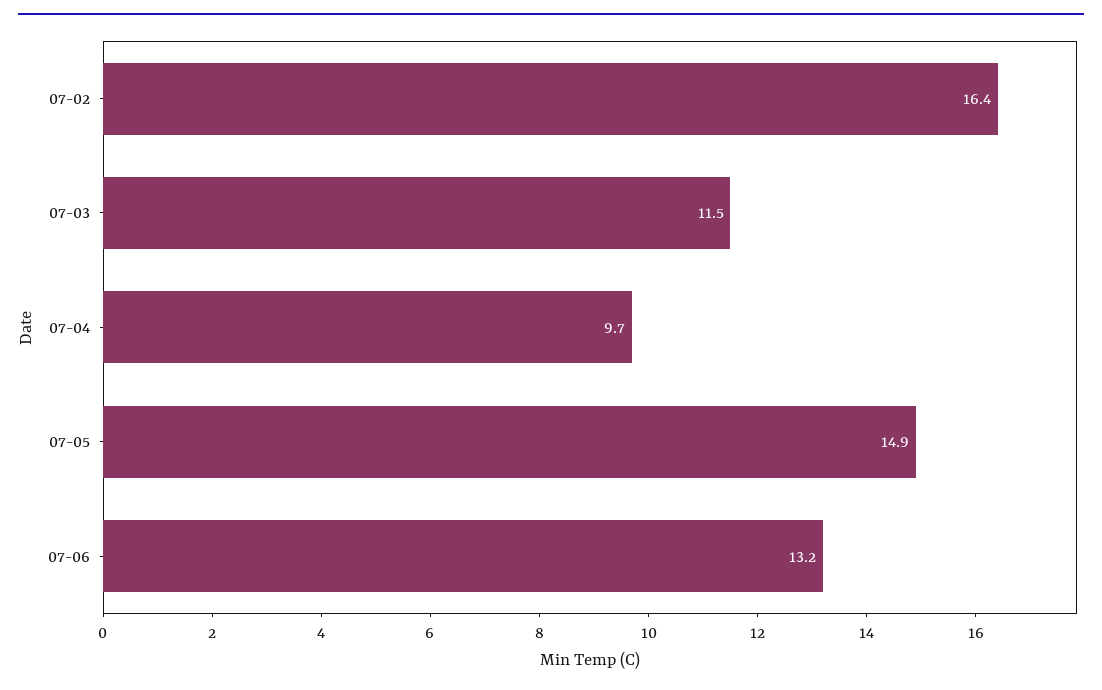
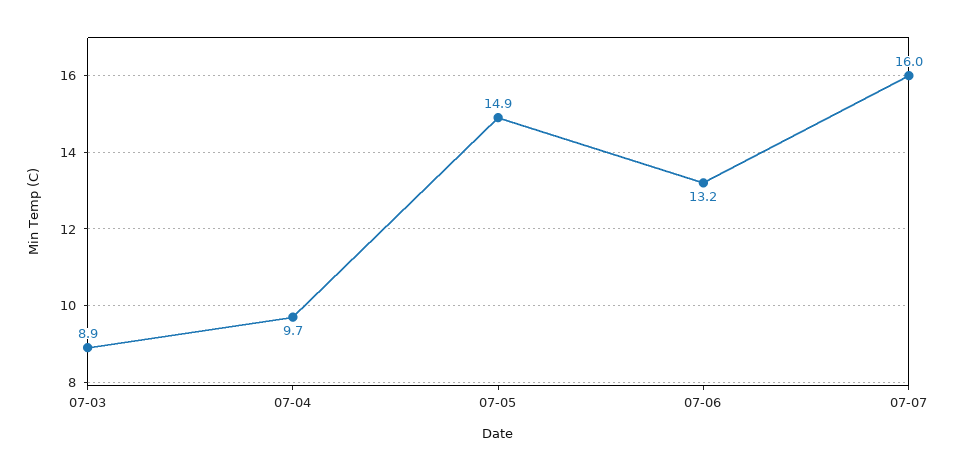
07-02: 16.4 -> none
07-03: 11.5 -> 8.9
07-07: none -> 16

